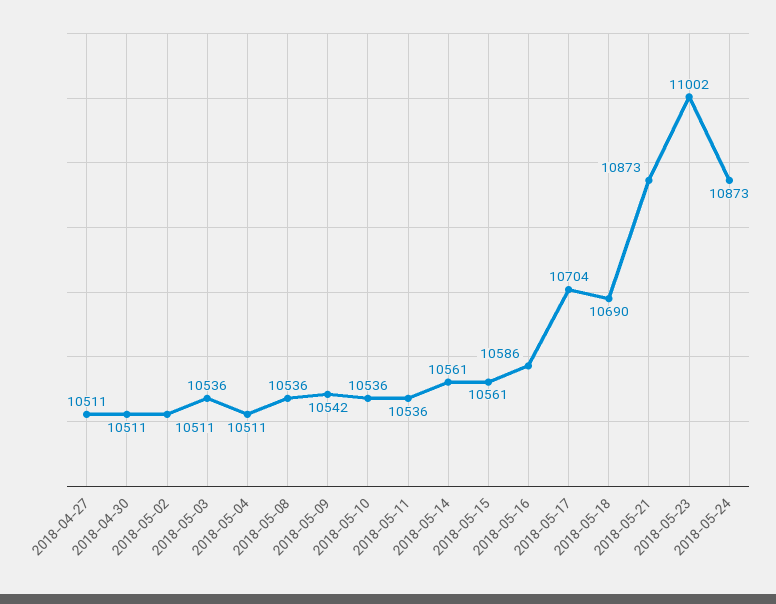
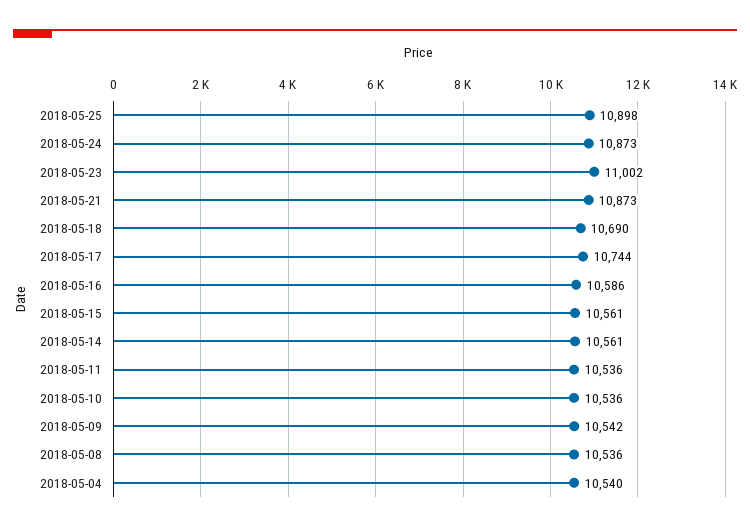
2018-04-27: 10511 -> none
2018-04-30: 10511 -> none
2018-05-02: 10511 -> none
2018-05-03: 10536 -> none
2018-05-04: 10511 -> 10540
2018-05-17: 10704 -> 10744
2018-05-25: none -> 10898

